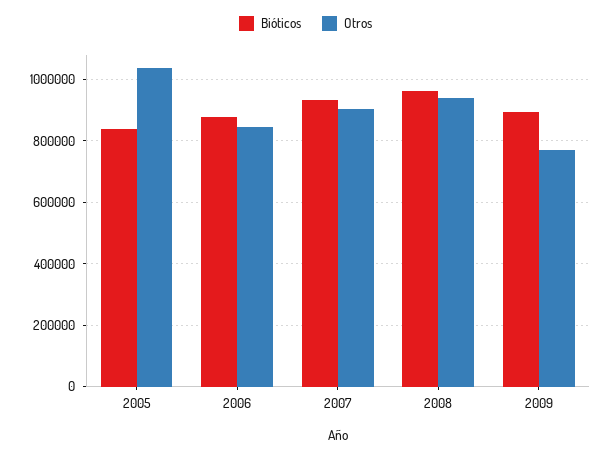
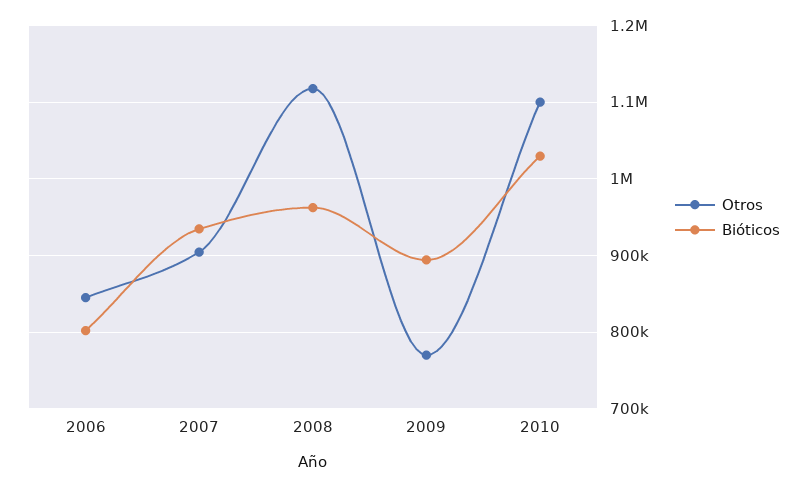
Bióticos, 2005: 840000 -> none
Otros, 2005: 1040000 -> none
Bióticos, 2006: 880000 -> 800000
Otros, 2008: 940000 -> 1120000
Otros, 2010: none -> 1100000
Bióticos, 2010: none -> 1030000

